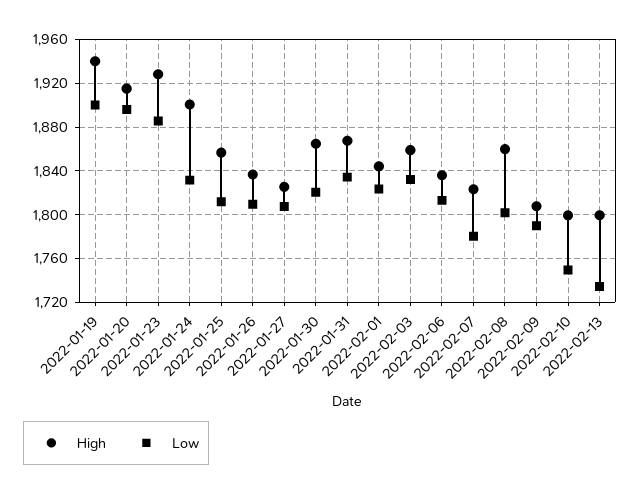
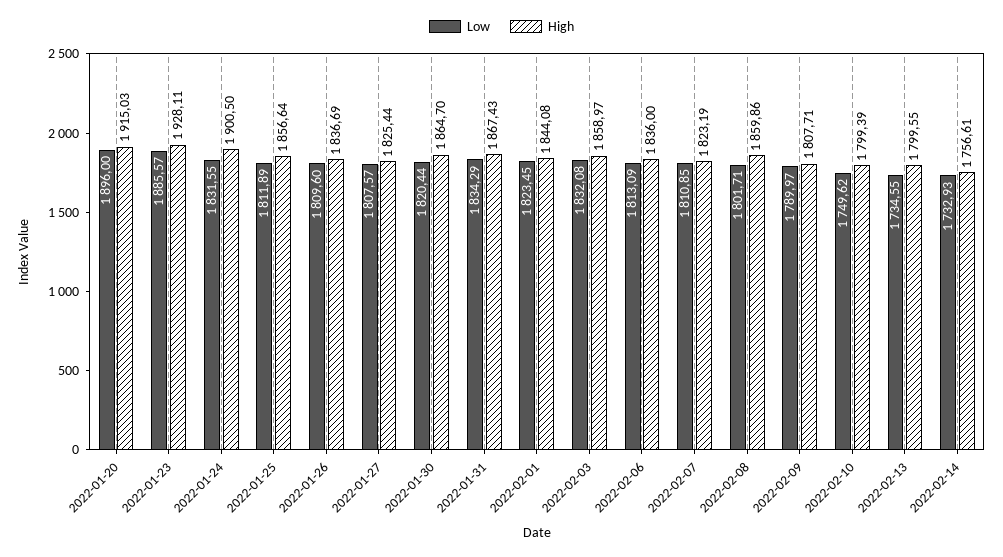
High, 2022-01-19: 1940 -> none
Low, 2022-01-19: 1900 -> none
Low, 2022-02-07: 1780 -> 1810.85
Low, 2022-02-14: none -> 1732.93
High, 2022-02-14: none -> 1756.61

